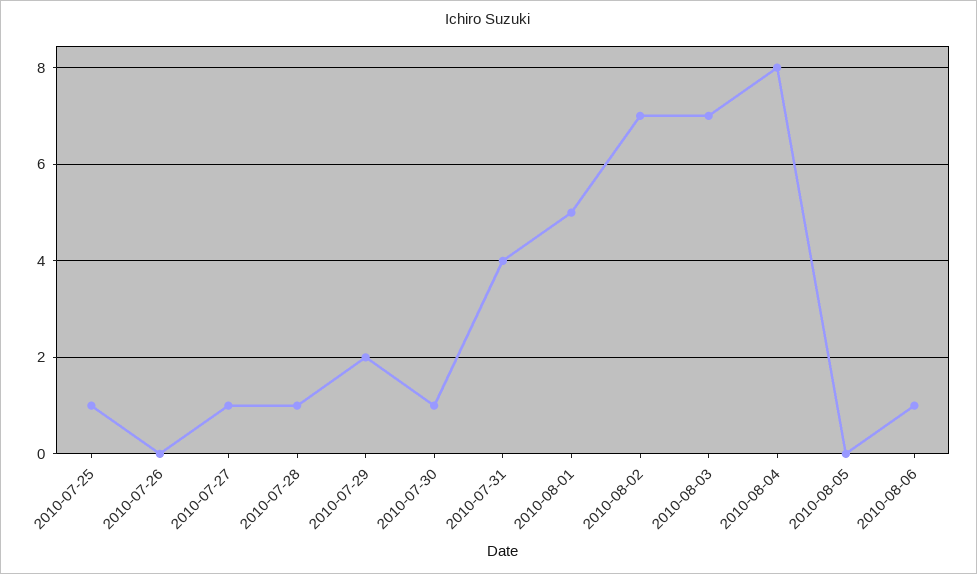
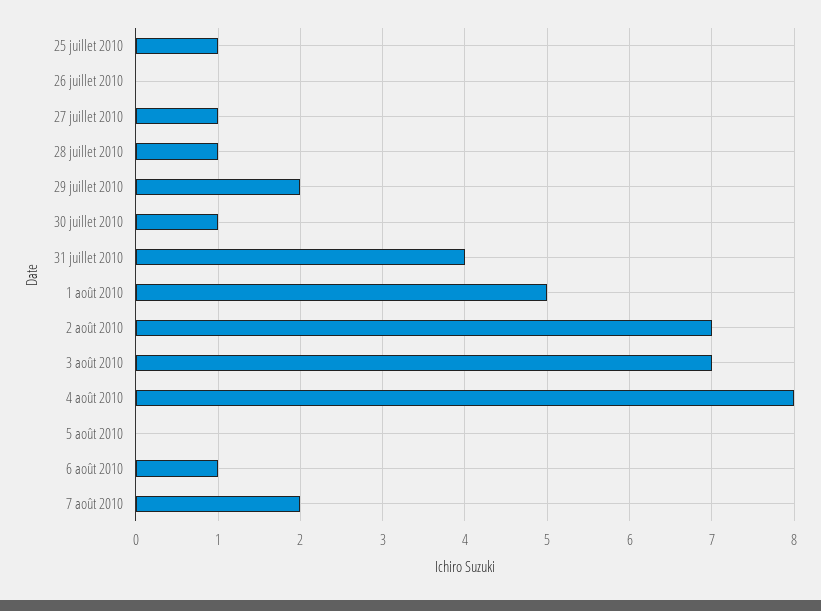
7 août 2010: none -> 2

